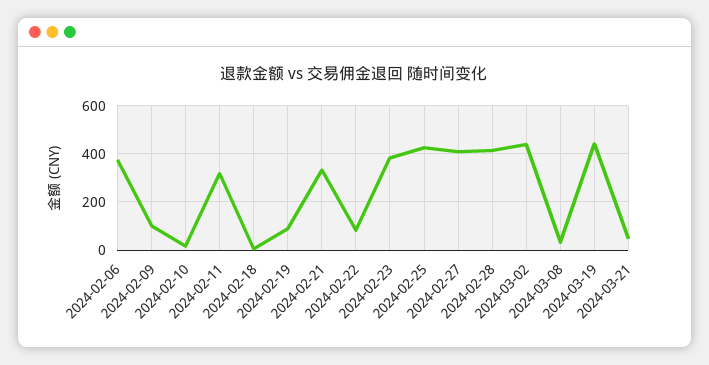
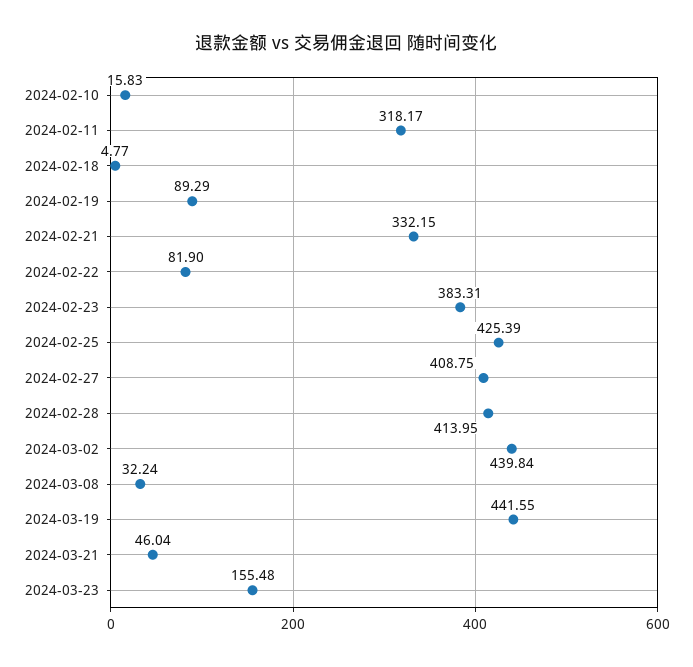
2024-02-06: 375 -> none
2024-02-09: 100 -> none
2024-03-23: none -> 155.48

